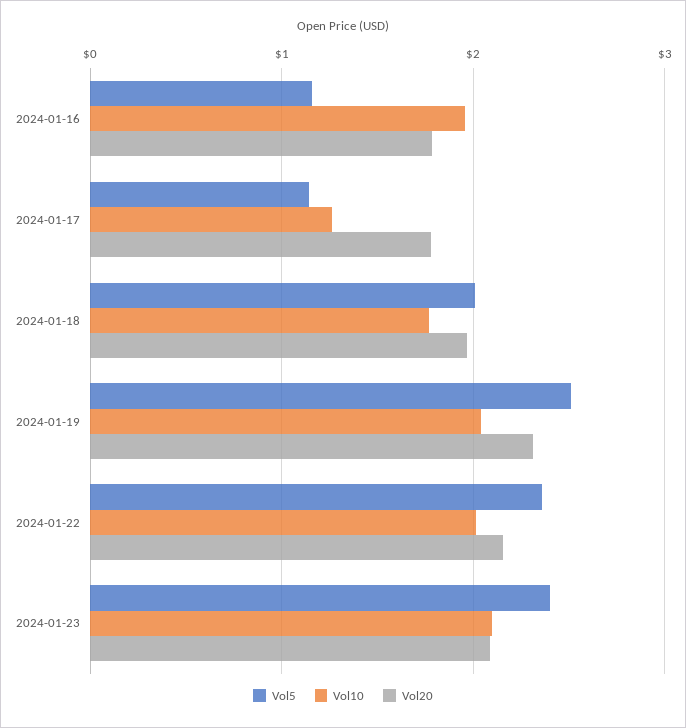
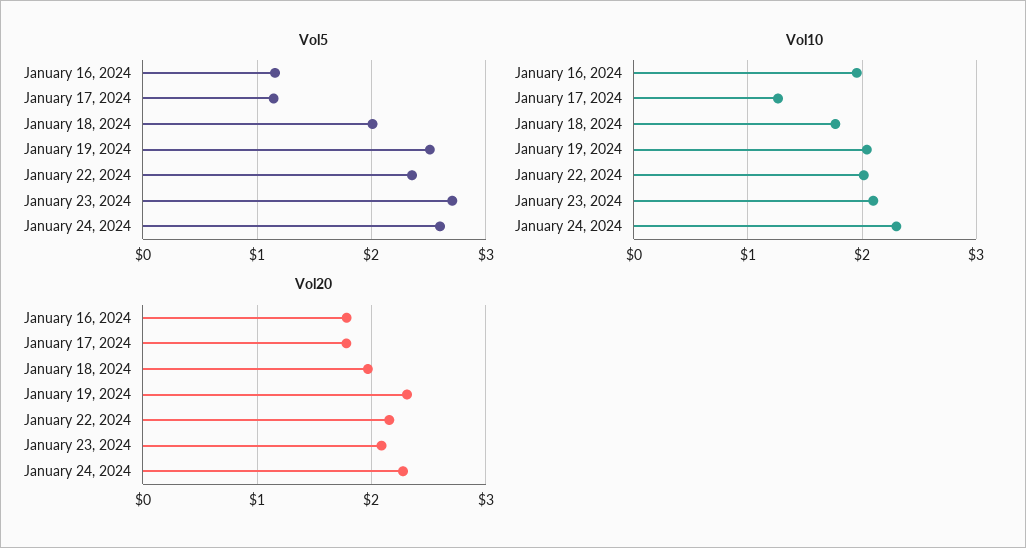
Vol5, 2024-01-23: 2.4 -> 2.7
Vol5, January 24, 2024: none -> 2.6
Vol10, January 24, 2024: none -> 2.3
Vol20, January 24, 2024: none -> 2.3

